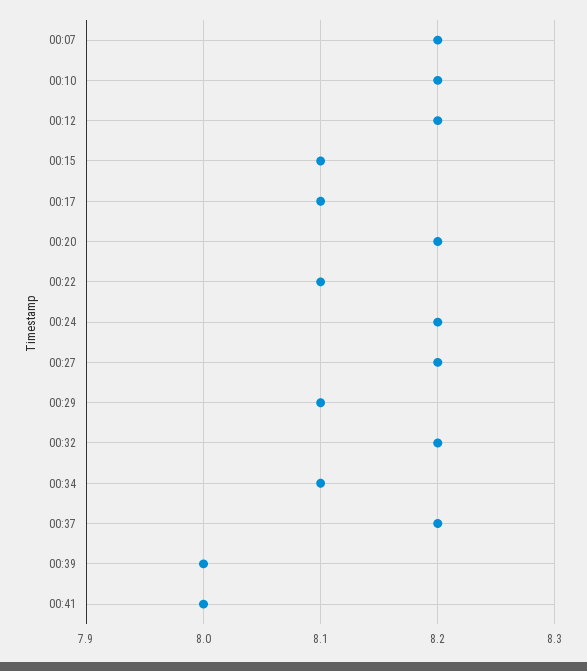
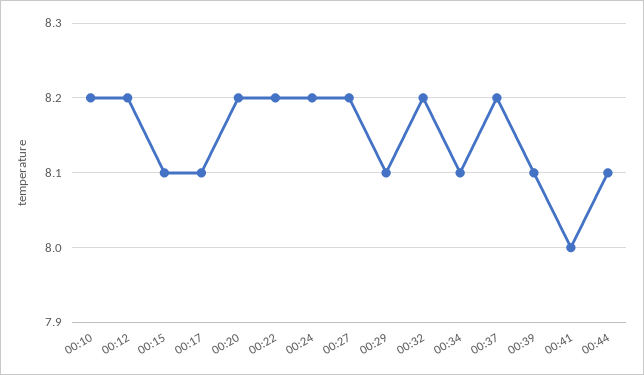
00:07: 8.2 -> none
00:22: 8.1 -> 8.2
00:39: 8 -> 8.1
00:44: none -> 8.1

